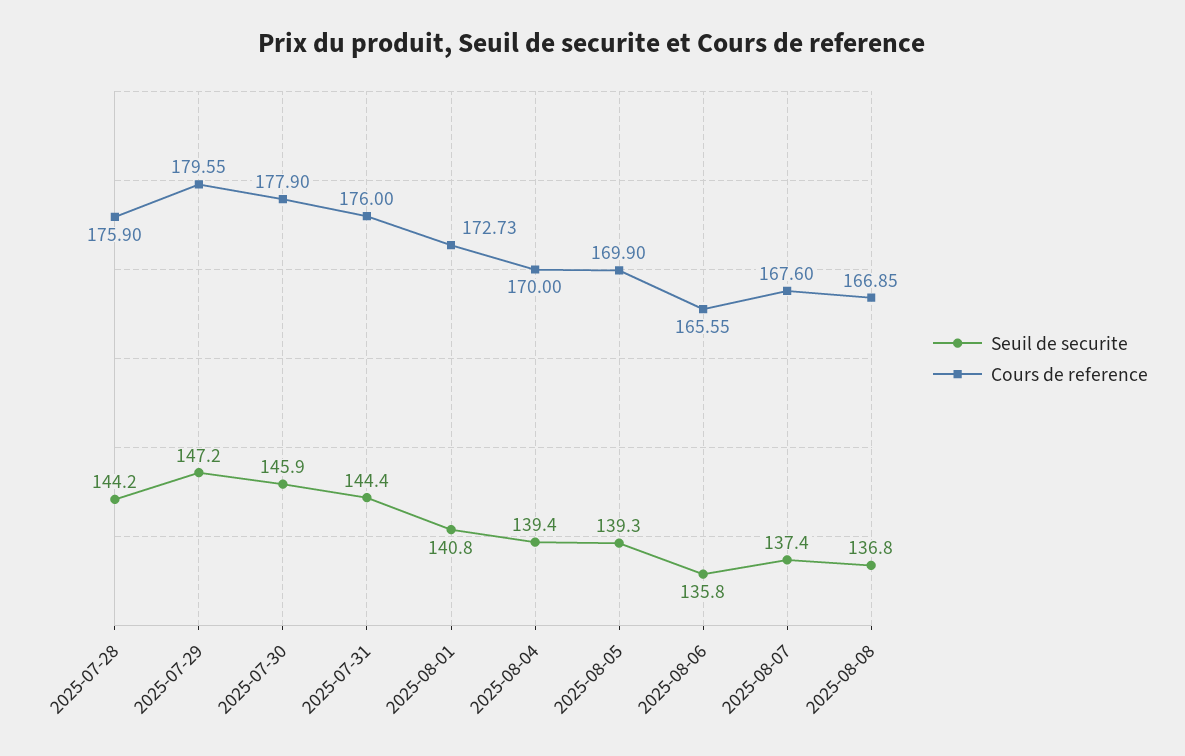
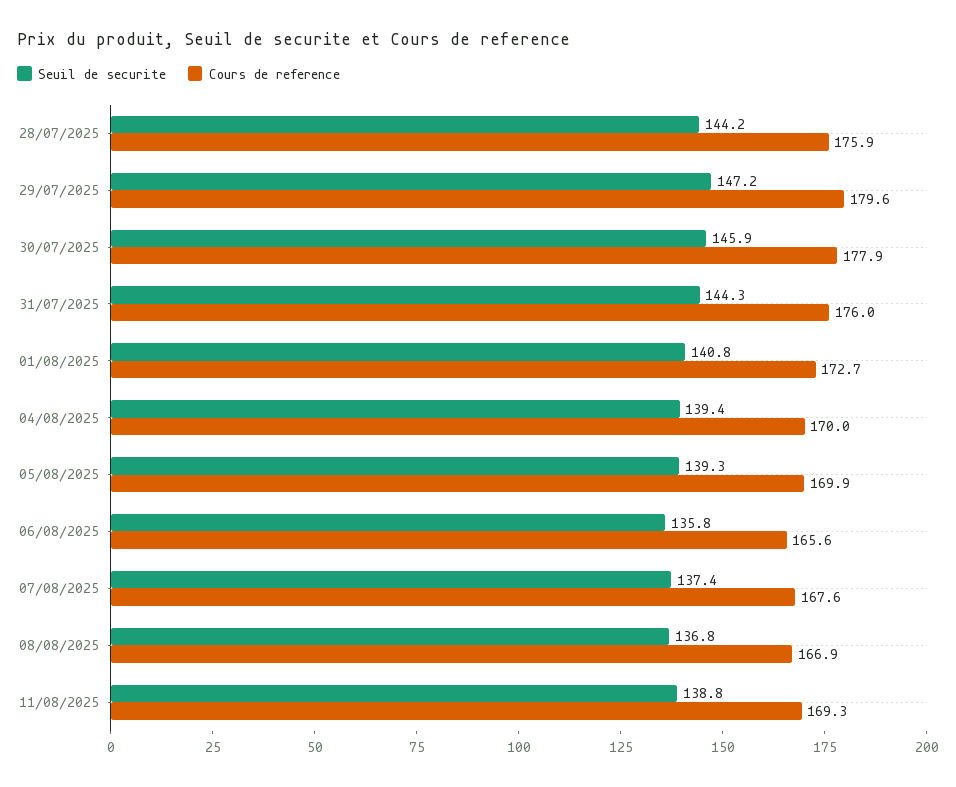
Seuil de securite, 2025-07-31: 144.4 -> 144.3
Seuil de securite, 11/08/2025: none -> 138.8
Cours de reference, 11/08/2025: none -> 169.3

